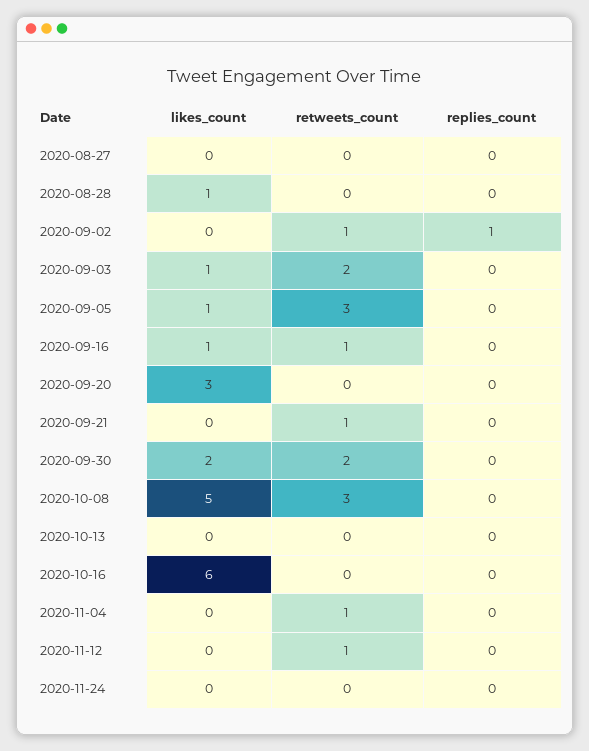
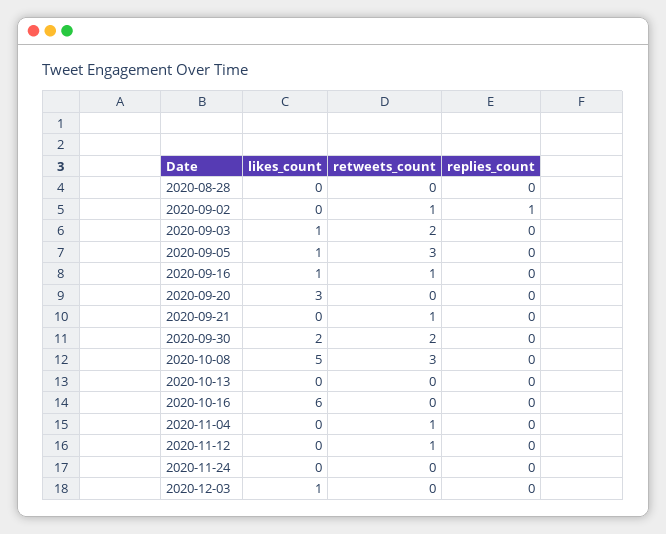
likes_count, 2020-08-27: 0 -> none
retweets_count, 2020-08-27: 0 -> none
replies_count, 2020-08-27: 0 -> none
likes_count, 2020-08-28: 1 -> 0
likes_count, 2020-12-03: none -> 1
retweets_count, 2020-12-03: none -> 0
replies_count, 2020-12-03: none -> 0

